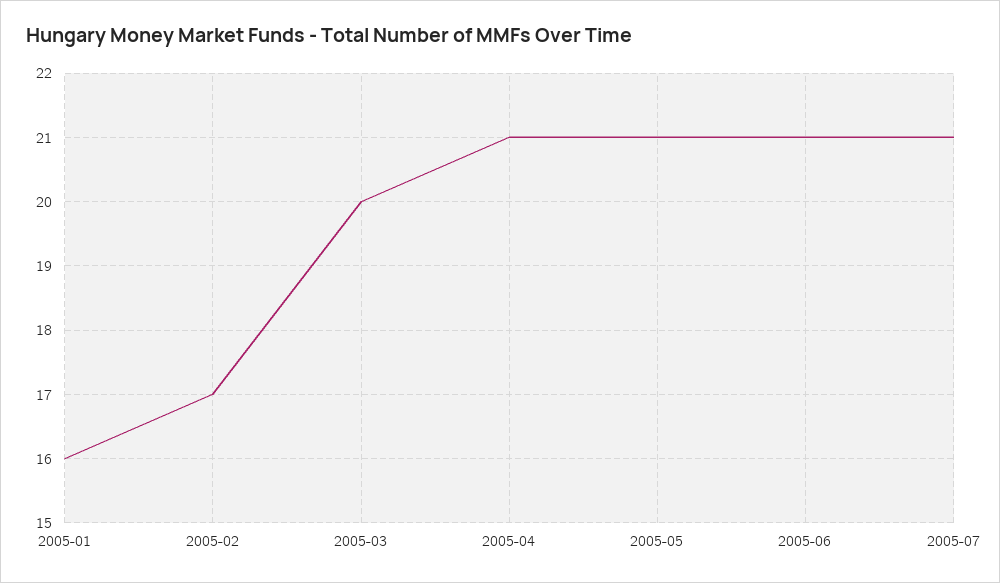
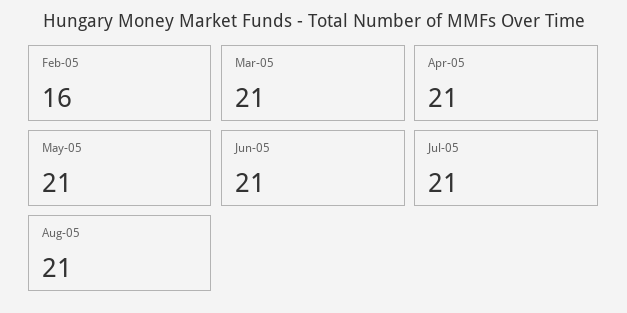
2005-01: 16 -> none
2005-02: 17 -> 16
2005-03: 20 -> 21
Aug-05: none -> 21

